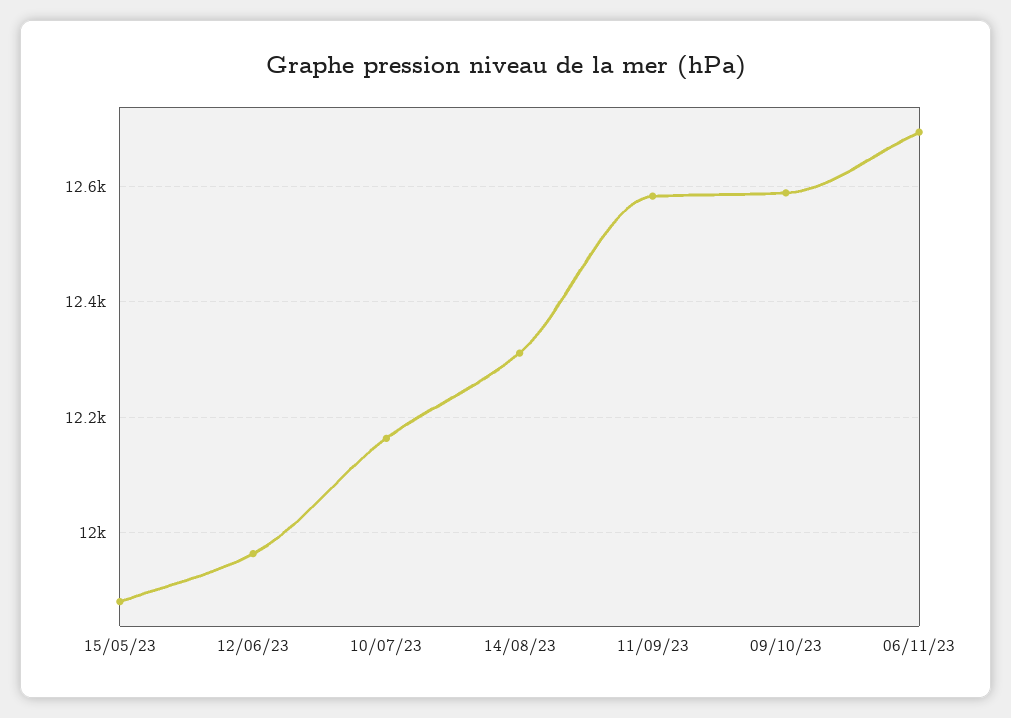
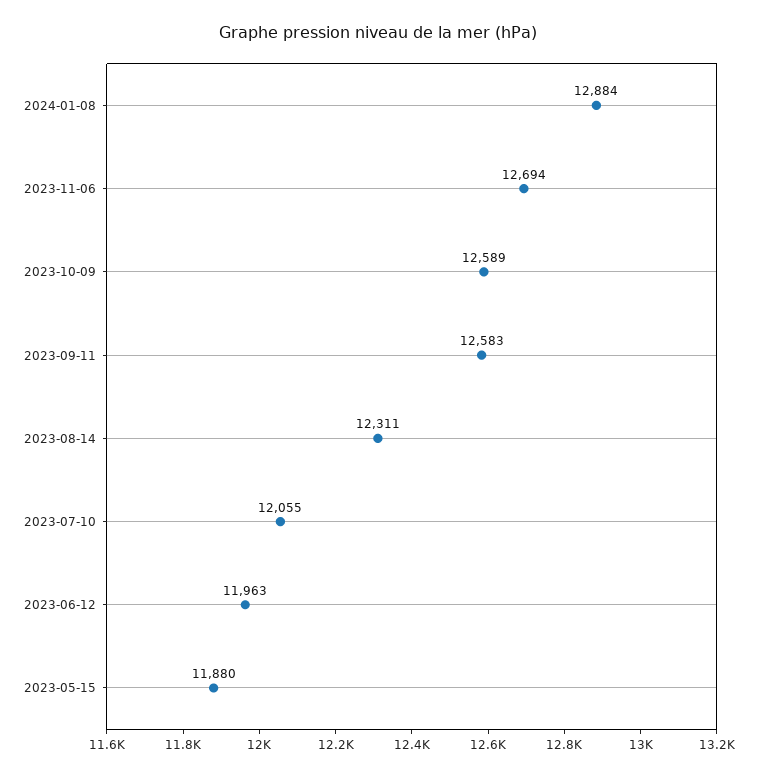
10/07/23: 12160 -> 12055
2024-01-08: none -> 12884

